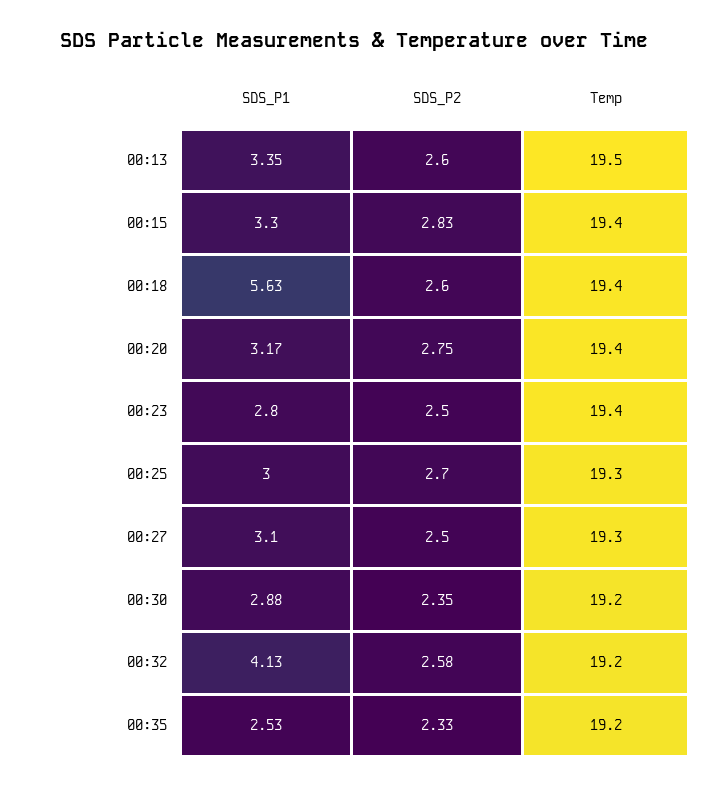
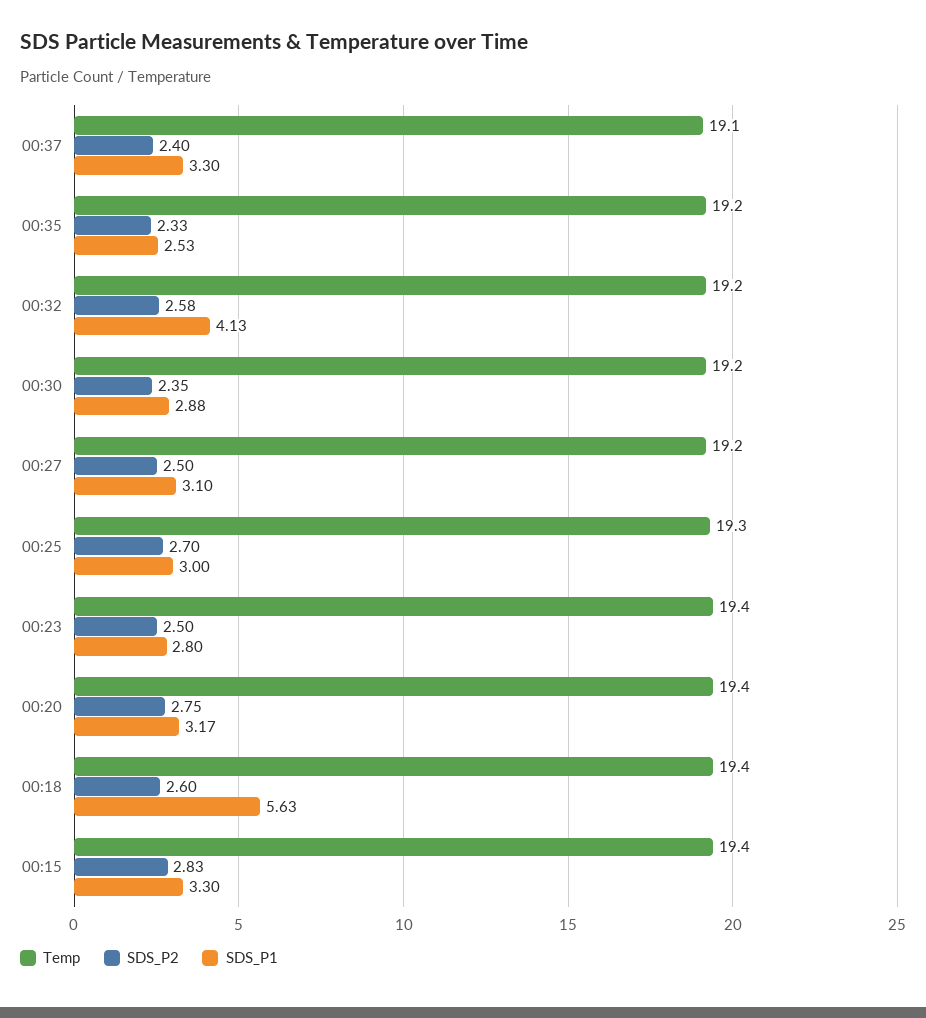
SDS_P1, 00:13: 3.35 -> none
SDS_P2, 00:13: 2.6 -> none
Temp, 00:13: 19.5 -> none
Temp, 00:27: 19.3 -> 19.2
Temp, 00:37: none -> 19.1
SDS_P2, 00:37: none -> 2.4
SDS_P1, 00:37: none -> 3.3

